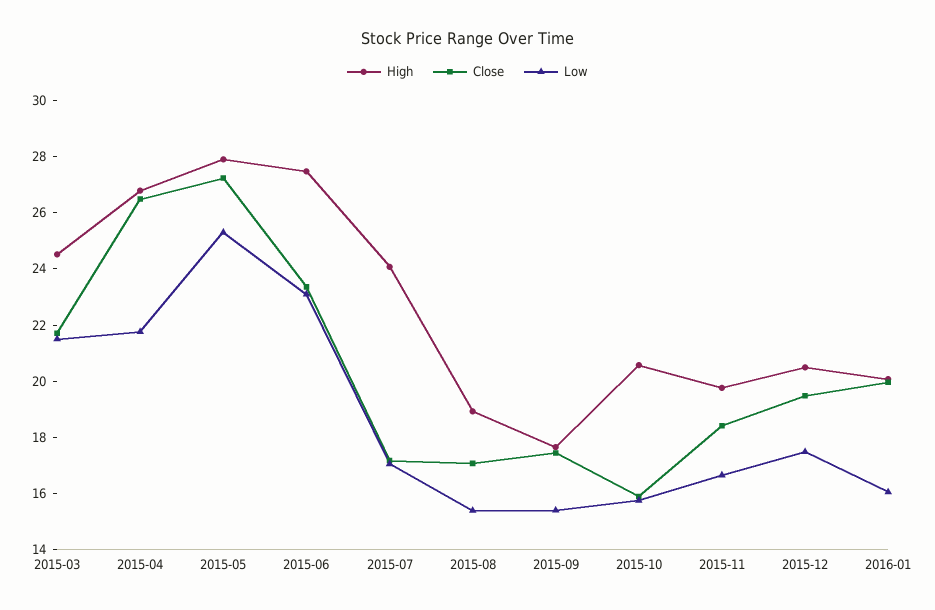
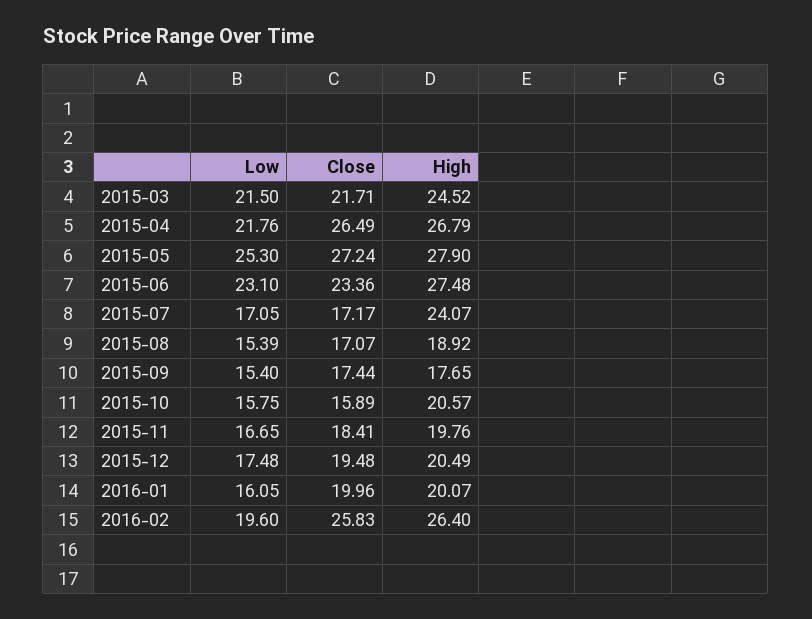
Low, 2016-02: none -> 19.6
Close, 2016-02: none -> 25.83
High, 2016-02: none -> 26.4

